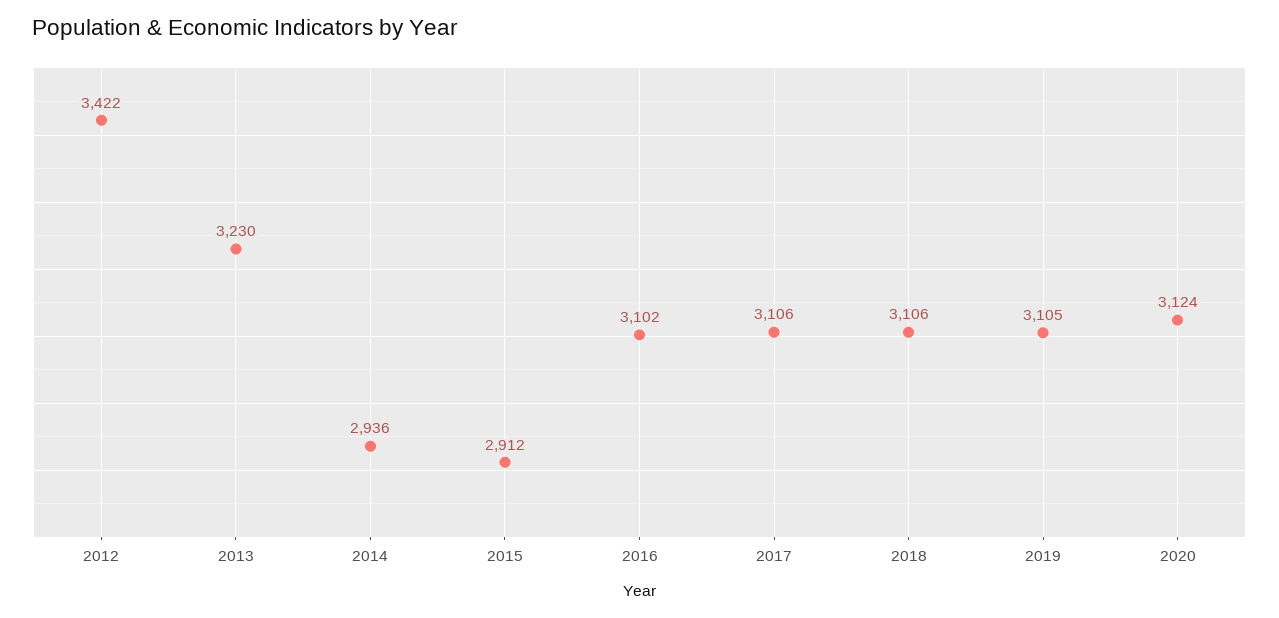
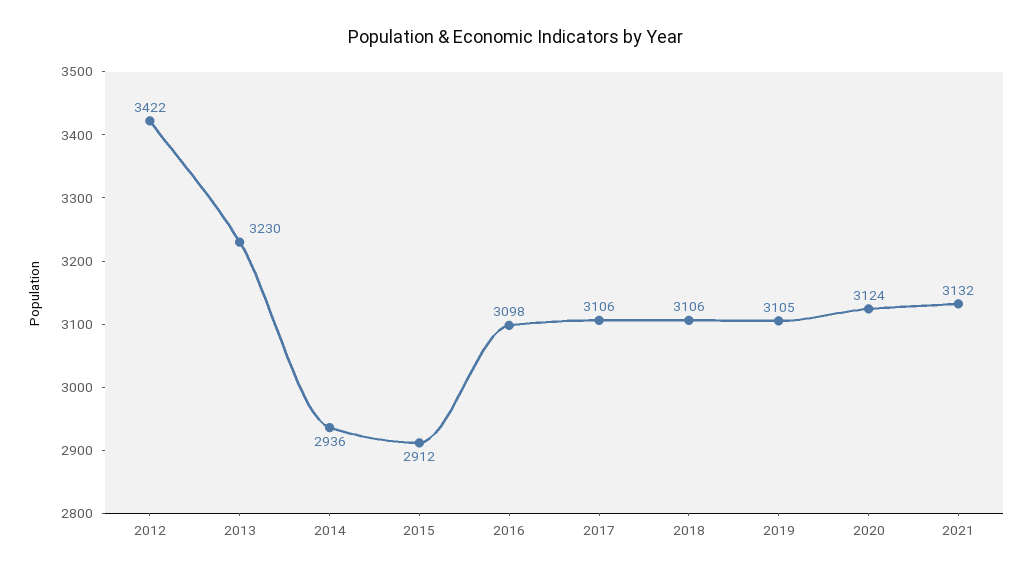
2016: 3102 -> 3098
2021: none -> 3132

